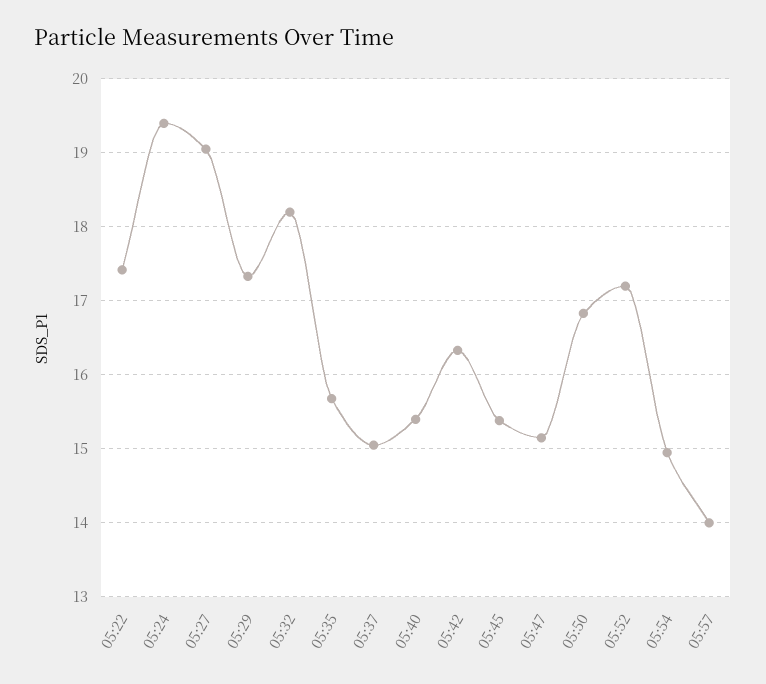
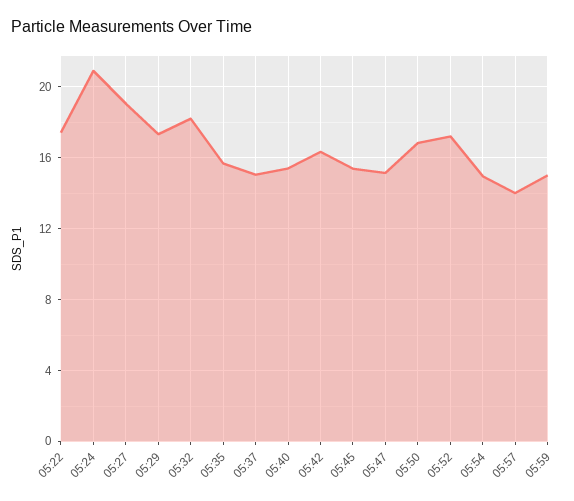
05:24: 19.4 -> 21
05:59: none -> 15

